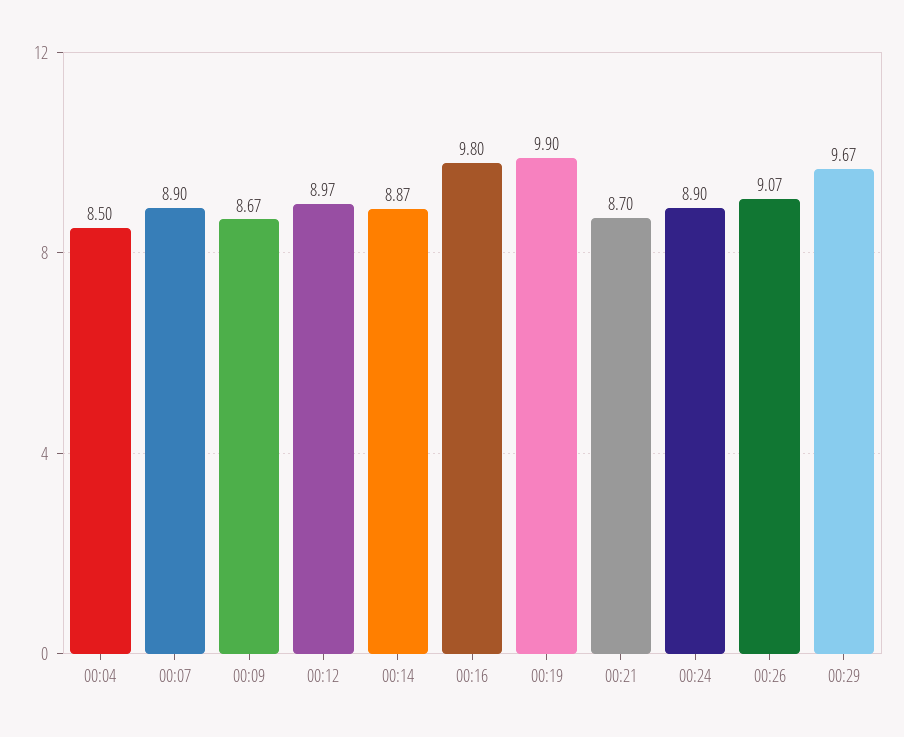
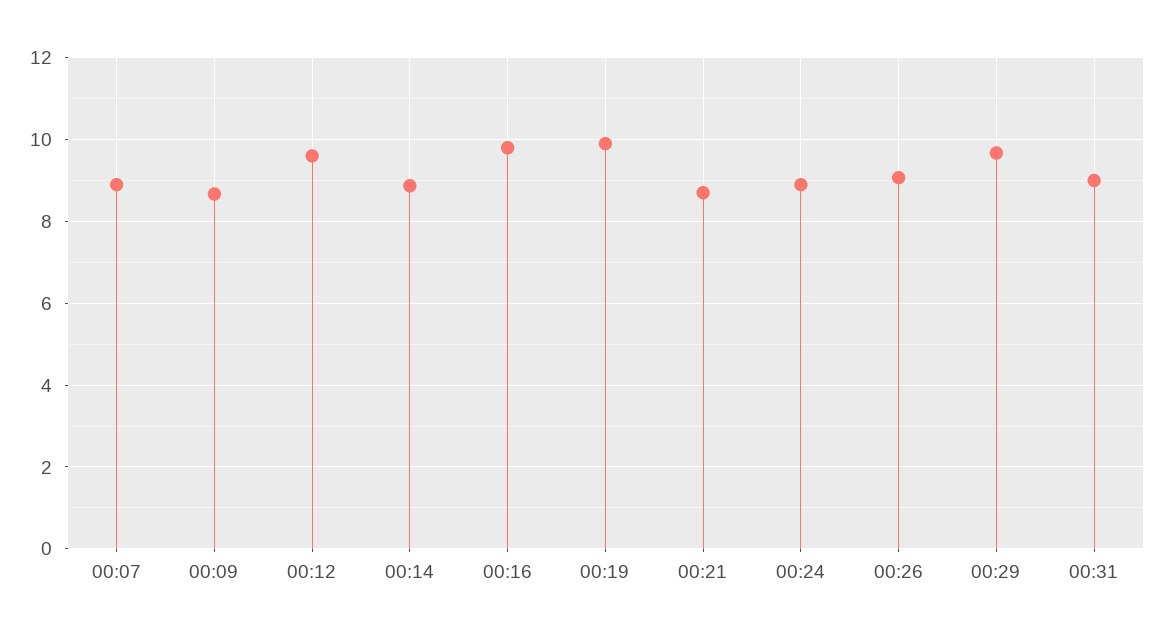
00:04: 8.5 -> none
00:12: 8.97 -> 9.6
00:31: none -> 9

